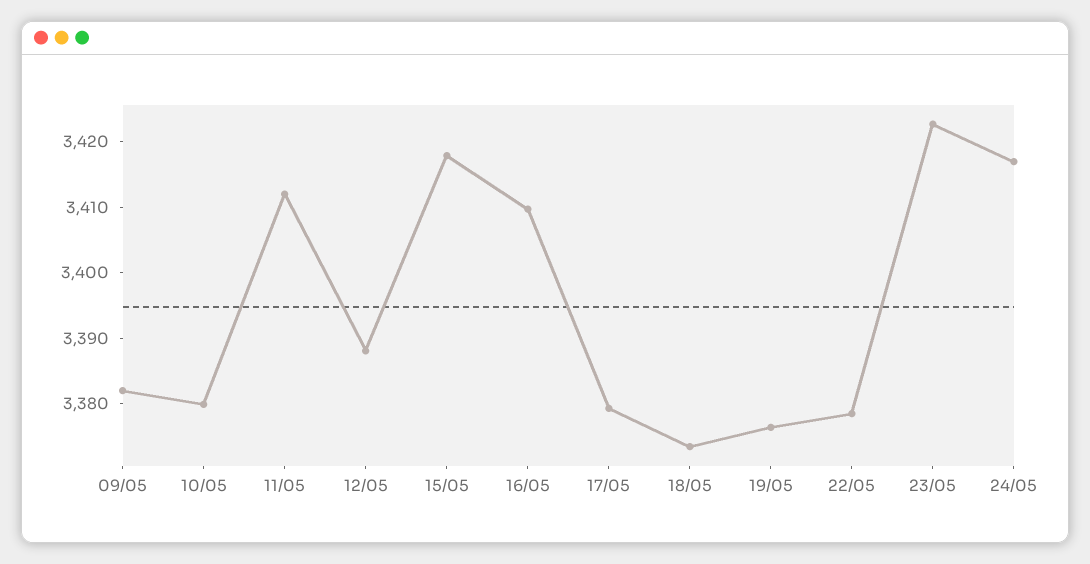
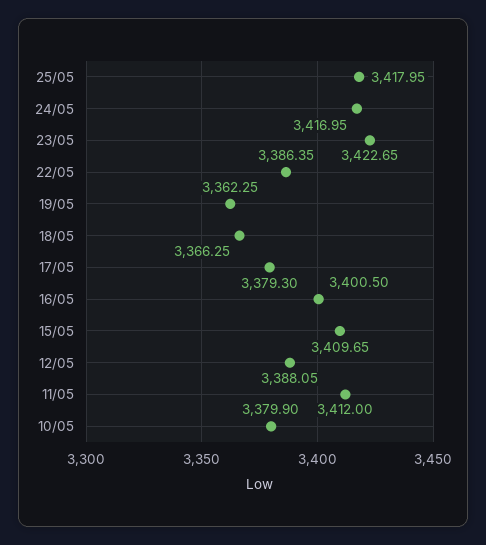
09/05: 3382 -> none
15/05: 3418 -> 3409.65
16/05: 3410 -> 3400.5
18/05: 3374 -> 3366.25
19/05: 3376 -> 3362.25
22/05: 3378 -> 3386.35
25/05: none -> 3417.95

